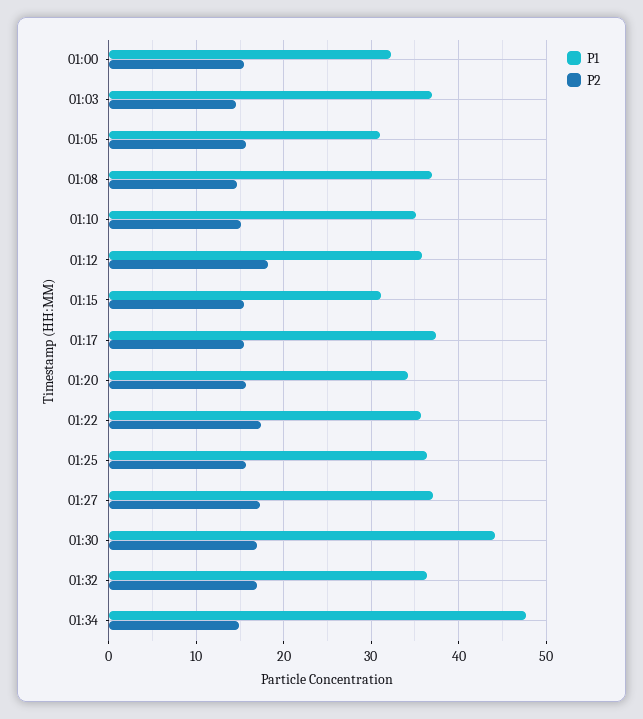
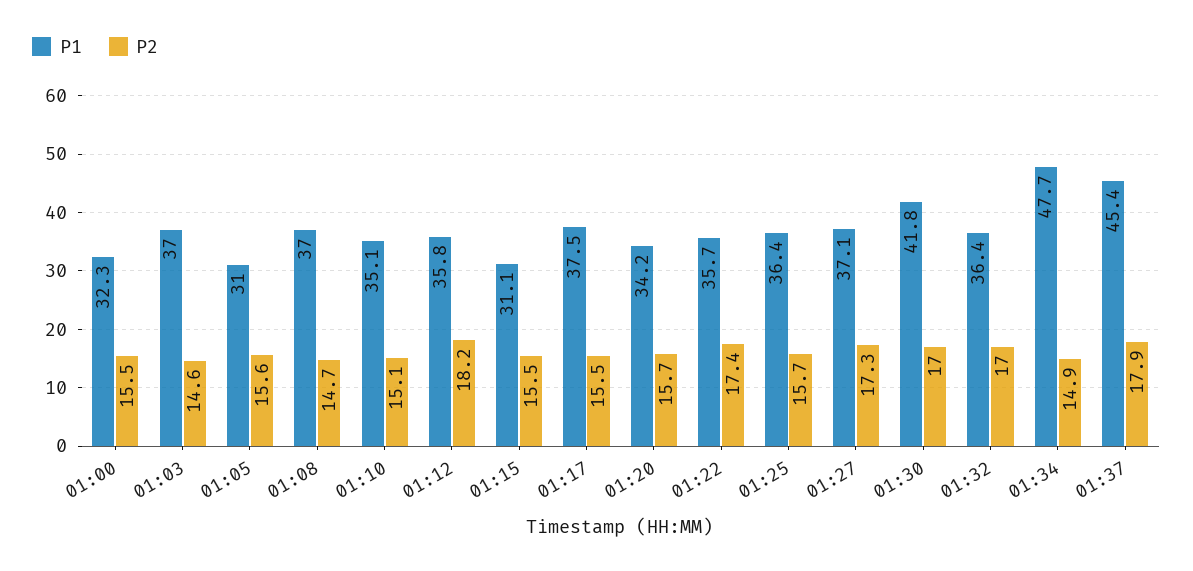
P1, 01:30: 44 -> 41.8
P1, 01:37: none -> 45.4
P2, 01:37: none -> 17.9

